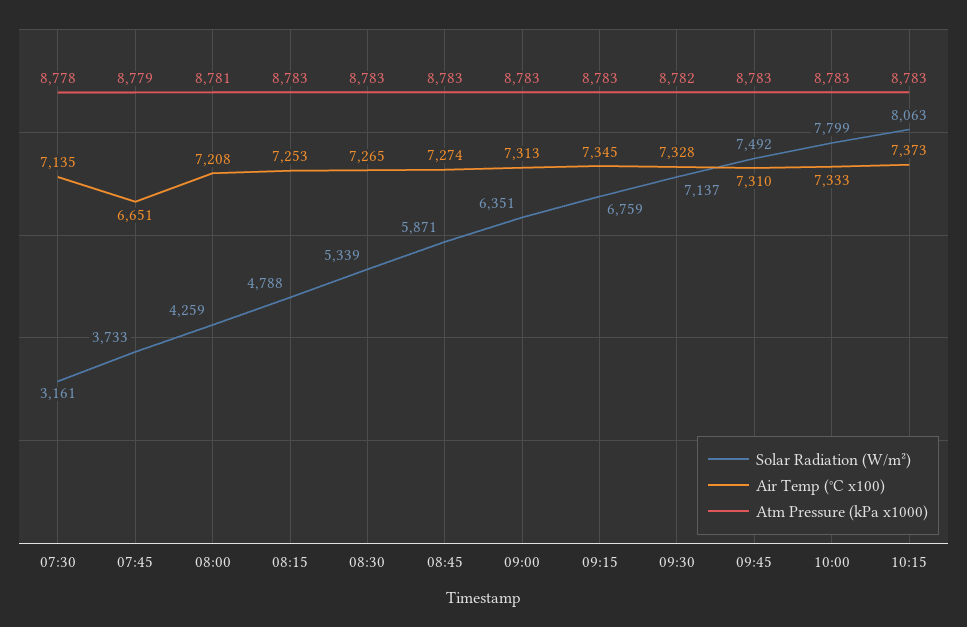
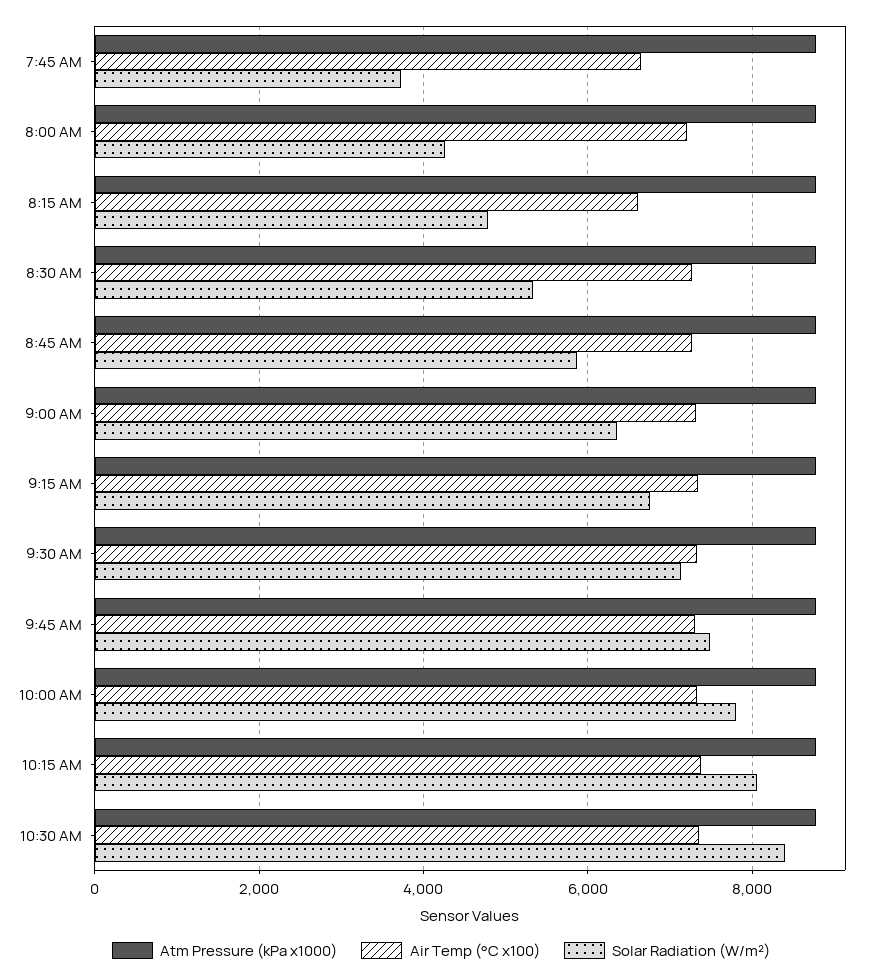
Solar Radiation (W/m²), 07:30: 3161 -> none
Air Temp (°C x100), 07:30: 7135 -> none
Atm Pressure (kPa x1000), 07:30: 8778 -> none
Air Temp (°C x100), 08:15: 7253 -> 6600
Atm Pressure (kPa x1000), 10:30 AM: none -> 8800
Air Temp (°C x100), 10:30 AM: none -> 7400
Solar Radiation (W/m²), 10:30 AM: none -> 8400

